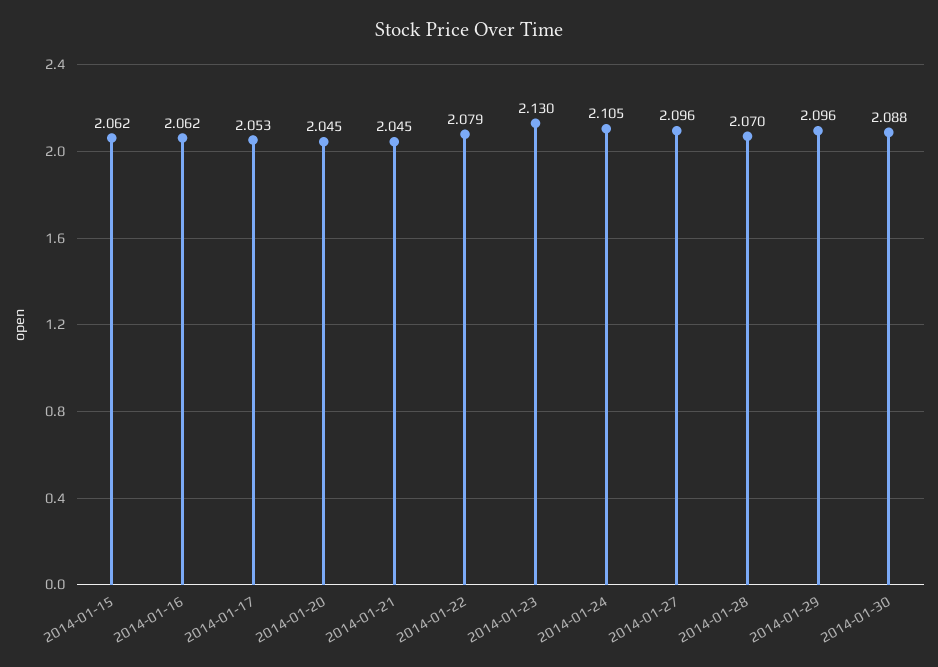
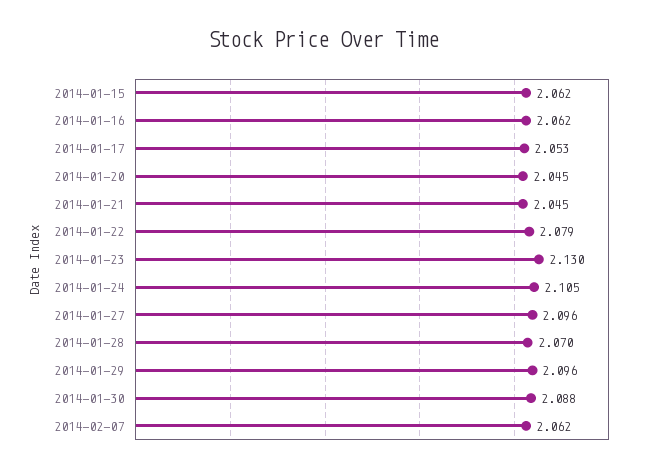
2014-02-07: none -> 2.062

